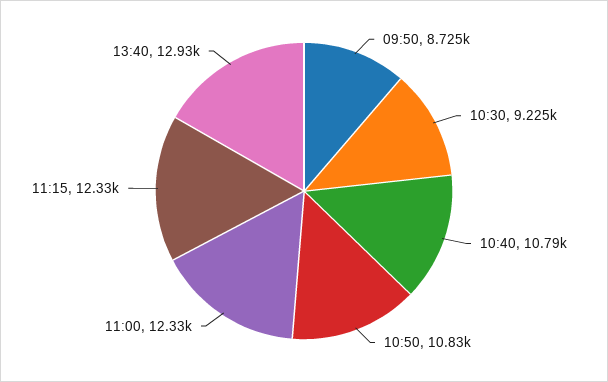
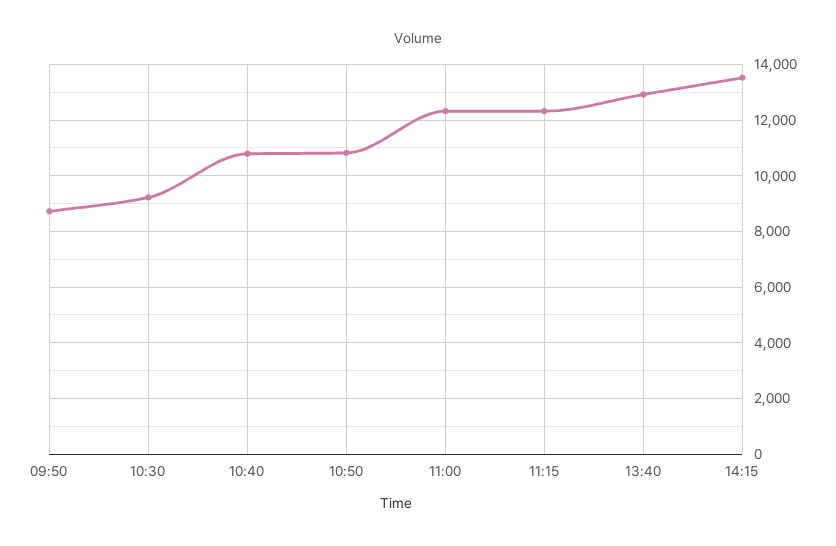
14:15: none -> 13500

